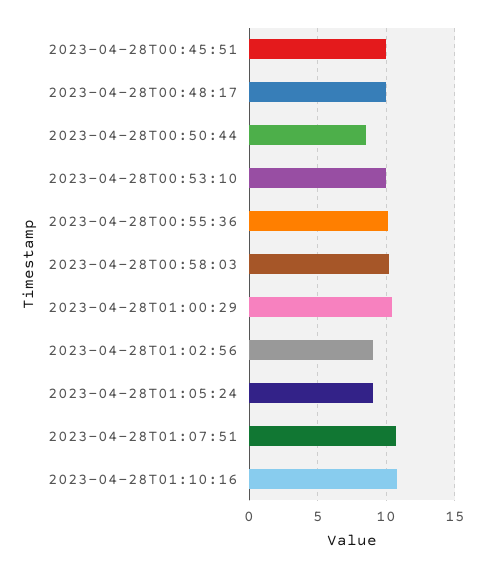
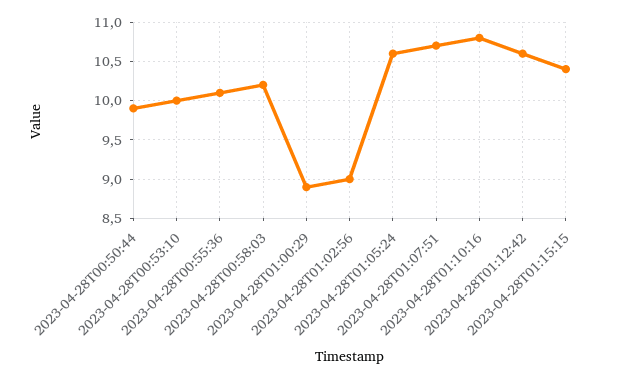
2023-04-28T00:45:51: 10 -> none
2023-04-28T00:48:17: 10 -> none
2023-04-28T00:50:44: 8.5 -> 9.9
2023-04-28T01:00:29: 10.5 -> 8.9
2023-04-28T01:05:24: 9 -> 10.6
2023-04-28T01:12:42: none -> 10.6
2023-04-28T01:15:15: none -> 10.4

